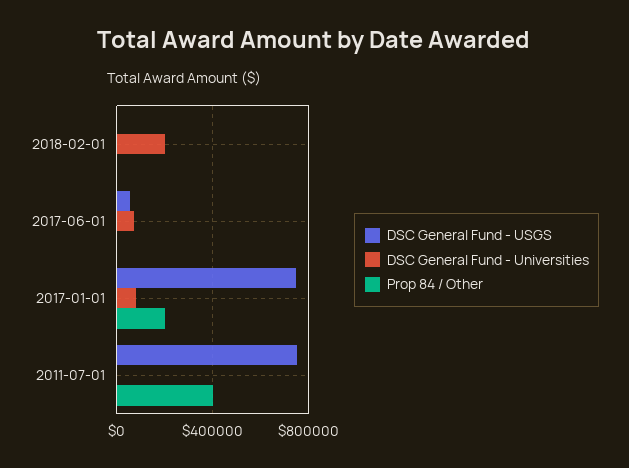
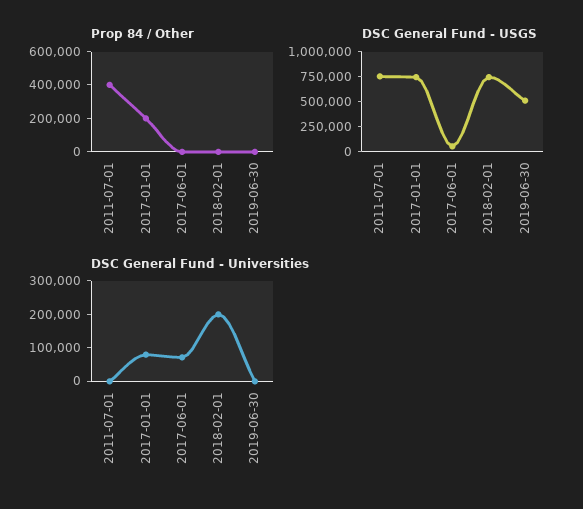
DSC General Fund - USGS, 2018-02-01: 0 -> 750000
Prop 84 / Other, 2019-06-30: none -> 0
DSC General Fund - USGS, 2019-06-30: none -> 500000
DSC General Fund - Universities, 2019-06-30: none -> 0

